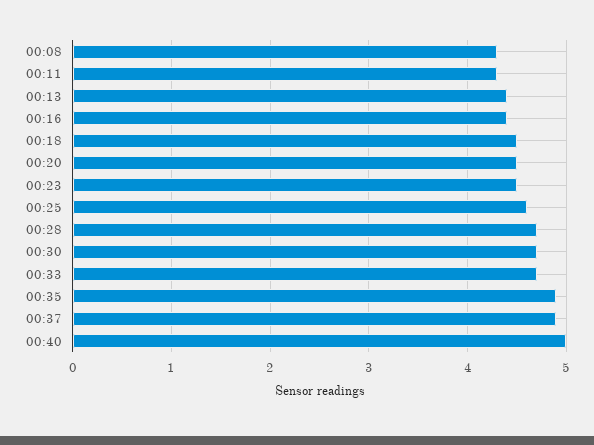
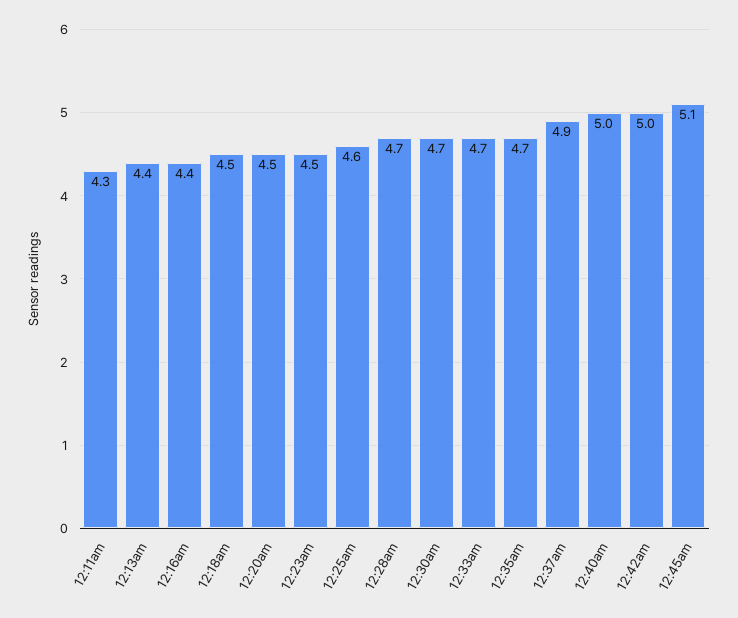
00:08: 4.3 -> none
00:35: 4.9 -> 4.7
12:42am: none -> 5
12:45am: none -> 5.1

